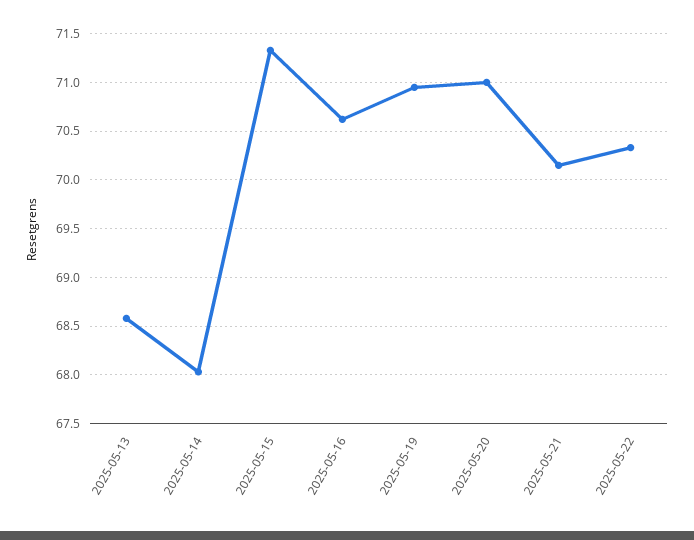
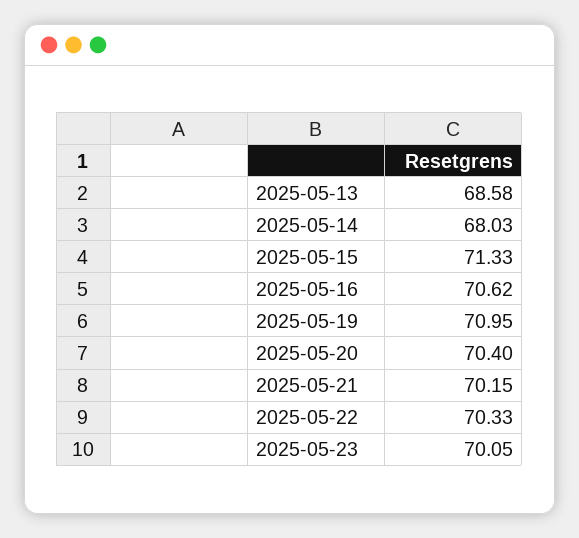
2025-05-20: 71 -> 70.4
2025-05-23: none -> 70.05

